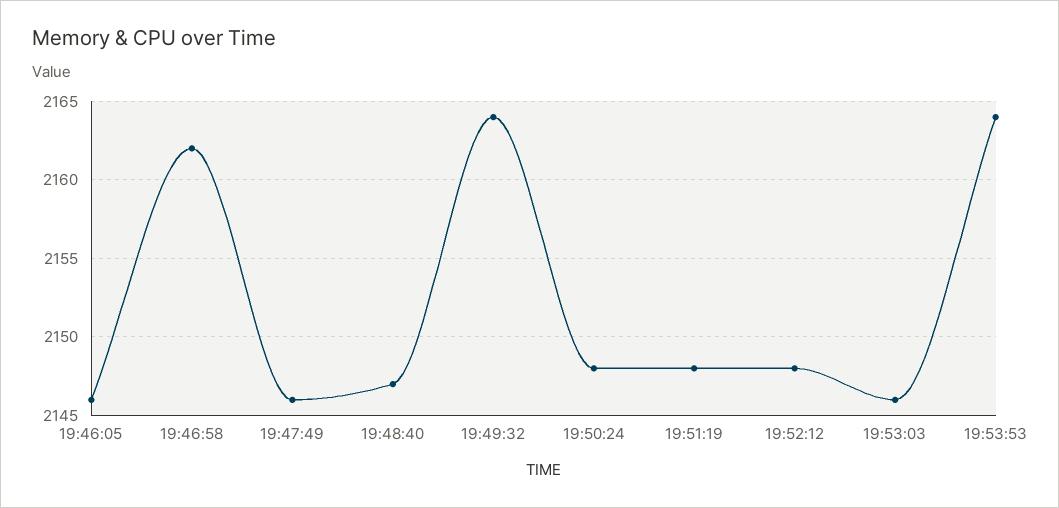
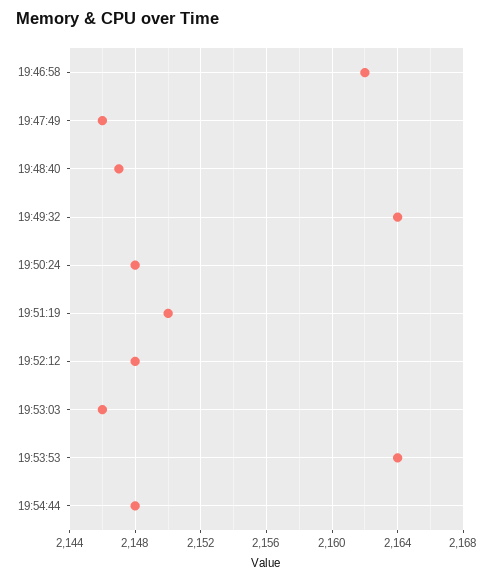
19:46:05: 2146 -> none
19:51:19: 2148 -> 2150
19:54:44: none -> 2148

